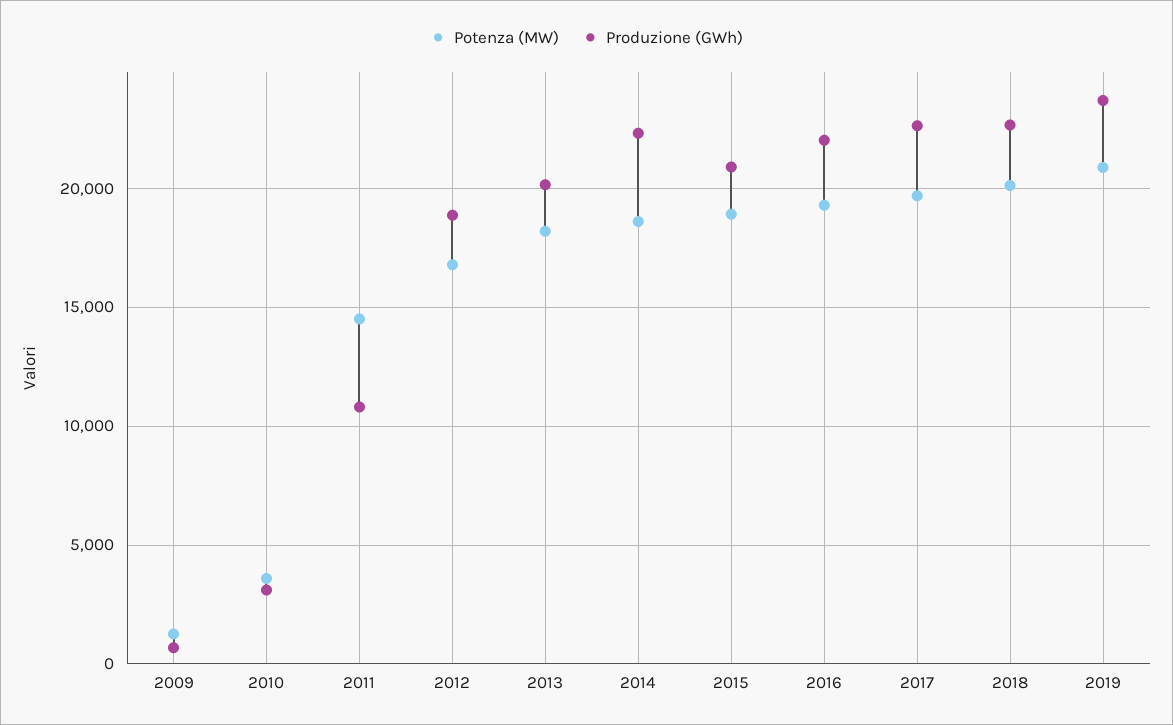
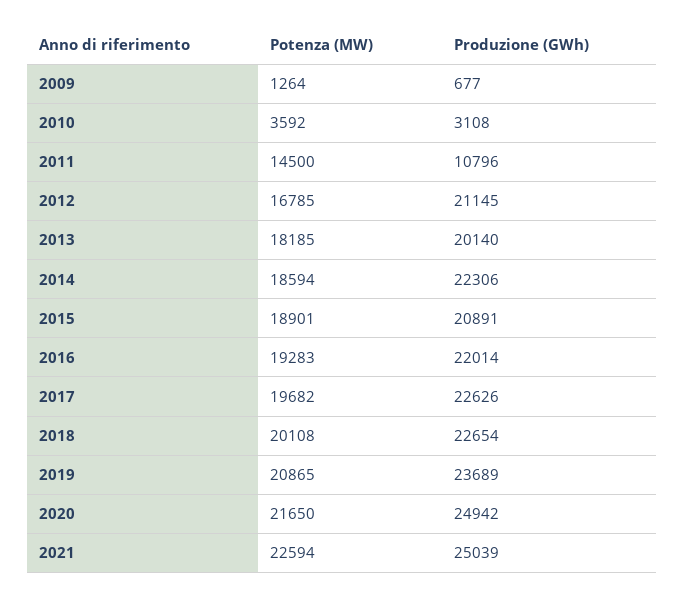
Produzione (GWh), 2012: 19000 -> 21145
Potenza (MW), 2020: none -> 21650
Produzione (GWh), 2020: none -> 24942
Potenza (MW), 2021: none -> 22594
Produzione (GWh), 2021: none -> 25039

